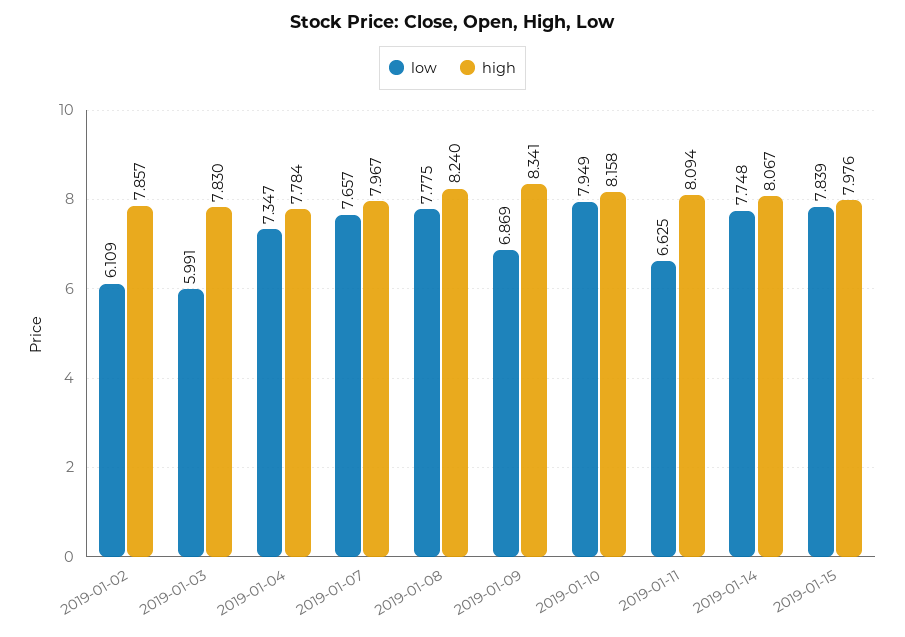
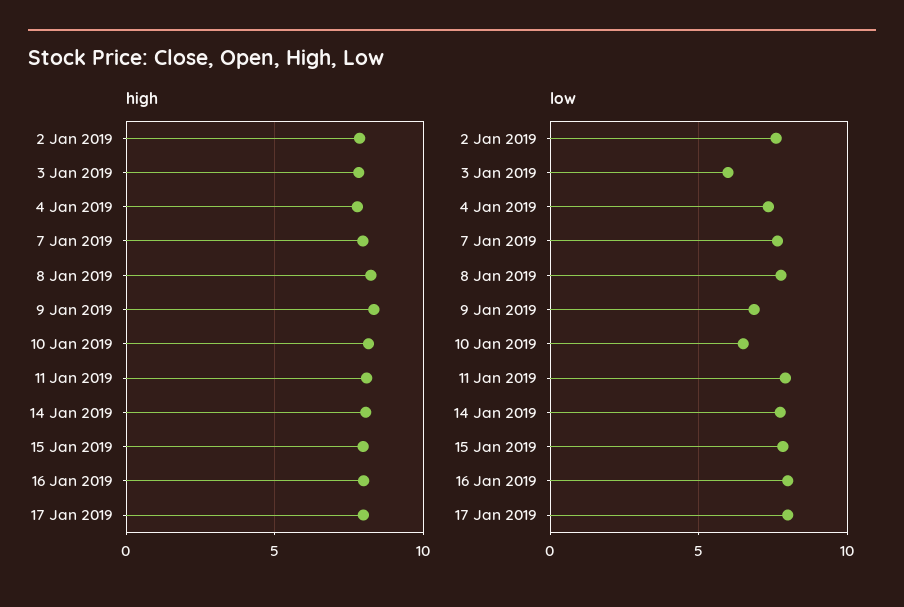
low, 2019-01-02: 6.109 -> 7.5
low, 2019-01-10: 7.949 -> 6.5
low, 2019-01-11: 6.625 -> 8
high, 16 Jan 2019: none -> 8
high, 17 Jan 2019: none -> 8
low, 16 Jan 2019: none -> 8
low, 17 Jan 2019: none -> 8

